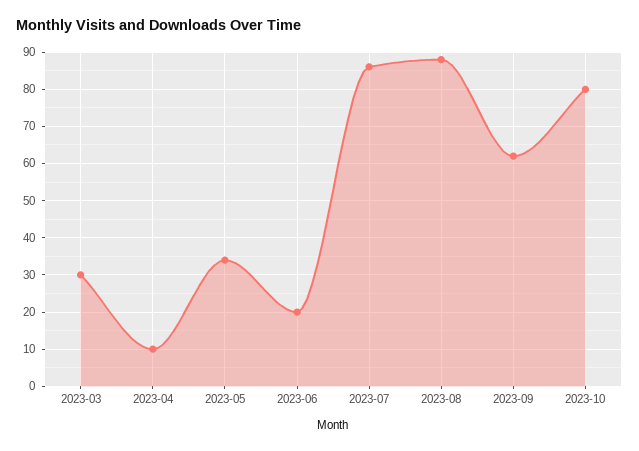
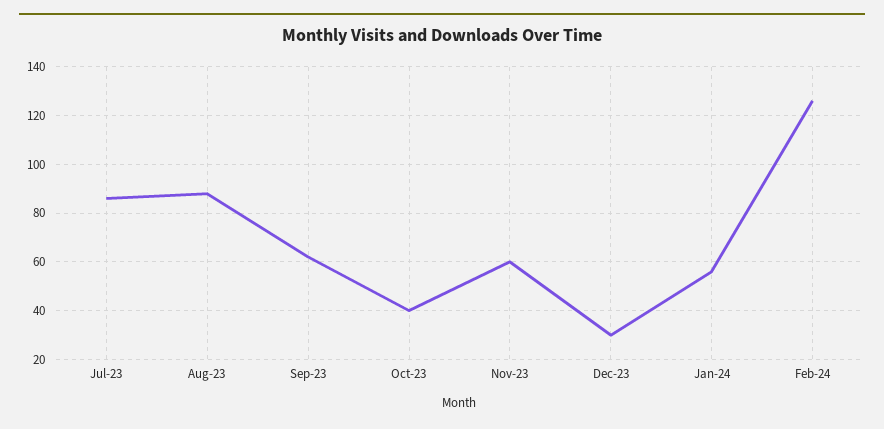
2023-03: 30 -> none
2023-04: 10 -> none
2023-05: 35 -> none
2023-06: 20 -> none
2023-10: 80 -> 40
Nov-23: none -> 60
Dec-23: none -> 30
Jan-24: none -> 55
Feb-24: none -> 125

